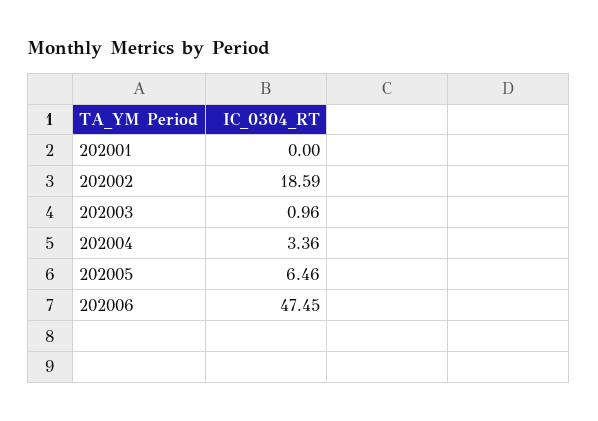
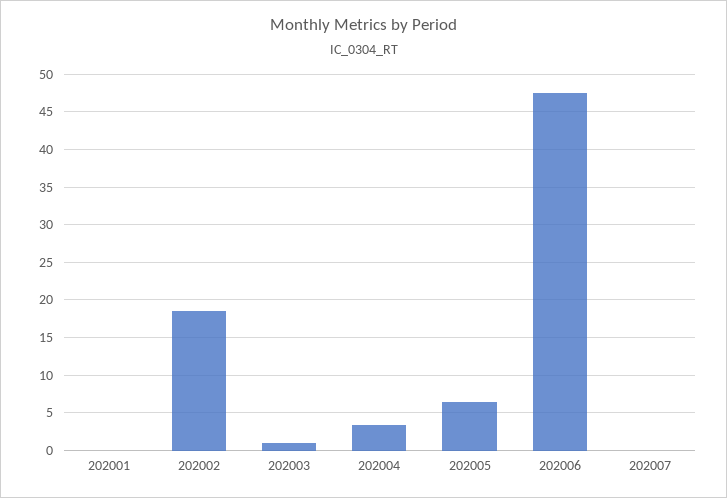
202007: none -> 0

